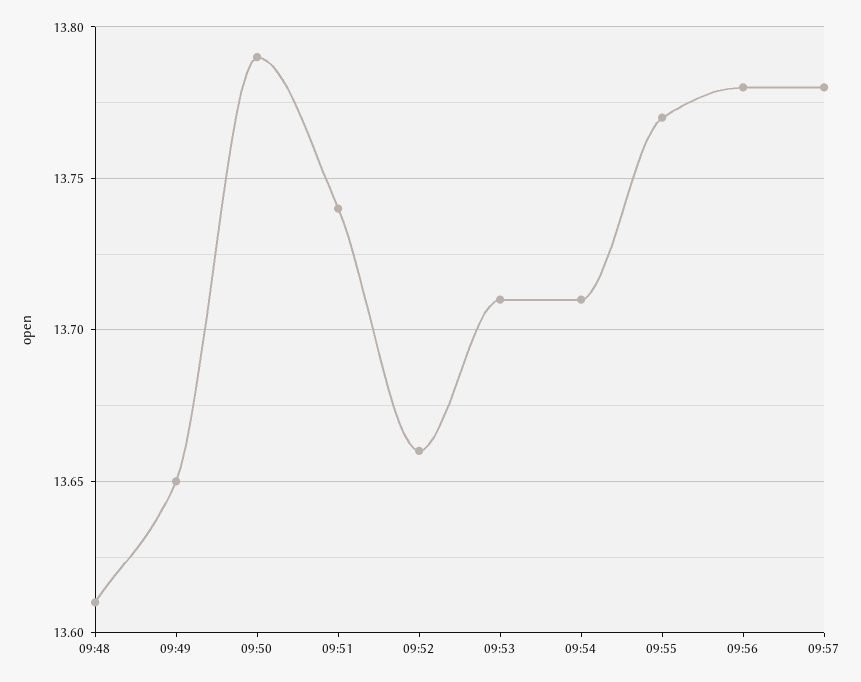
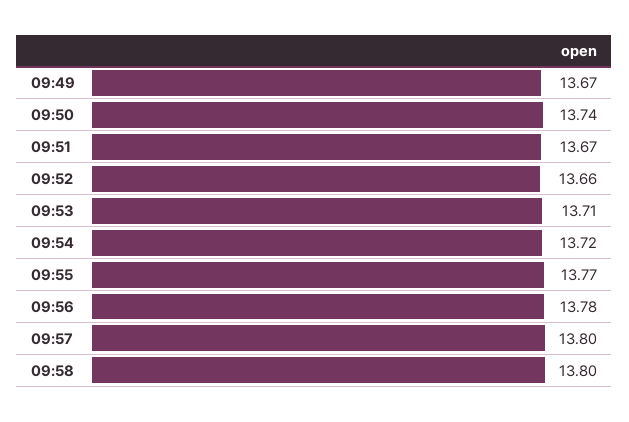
09:48: 13.61 -> none
09:49: 13.65 -> 13.67
09:50: 13.79 -> 13.74
09:51: 13.74 -> 13.67
09:54: 13.71 -> 13.72
09:57: 13.78 -> 13.8
09:58: none -> 13.8

